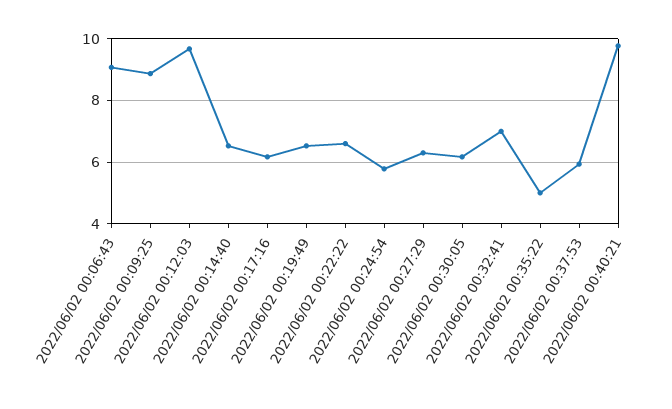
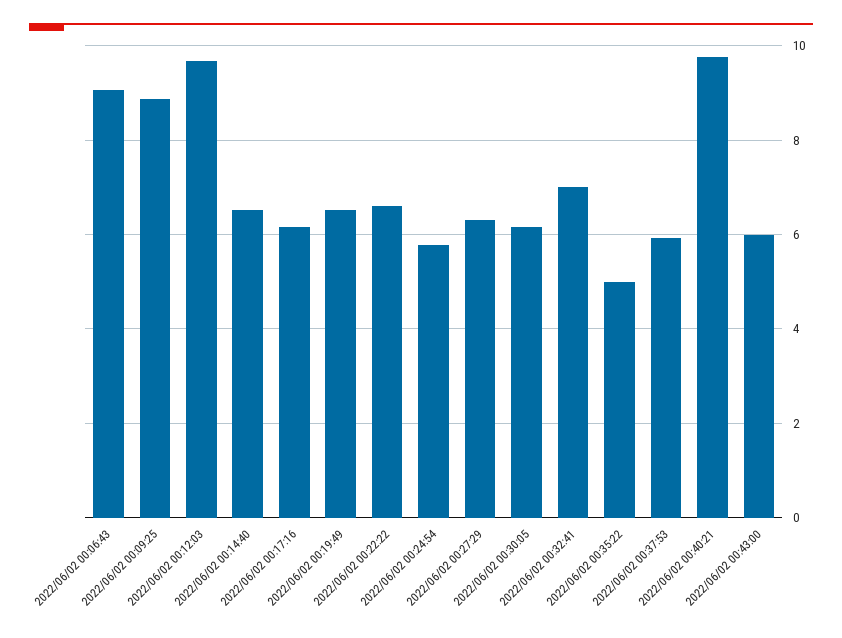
2022/06/02 00:43:00: none -> 6

